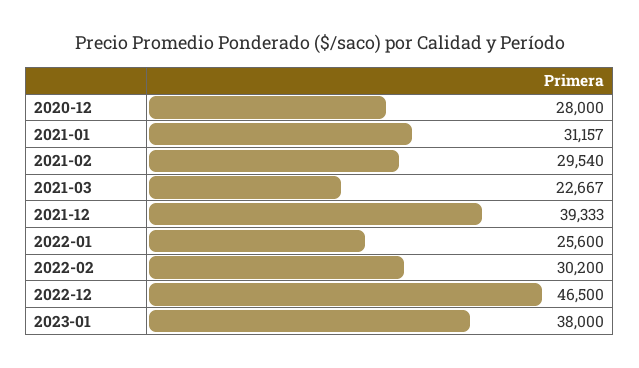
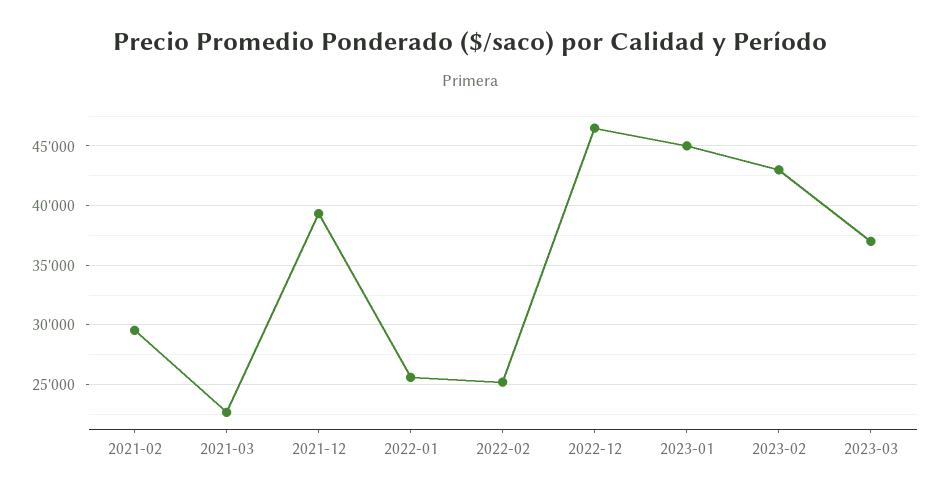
2020-12: 28000 -> none
2021-01: 31157 -> none
2022-02: 30200 -> 25000
2023-01: 38000 -> 45000
2023-02: none -> 43000
2023-03: none -> 37000

